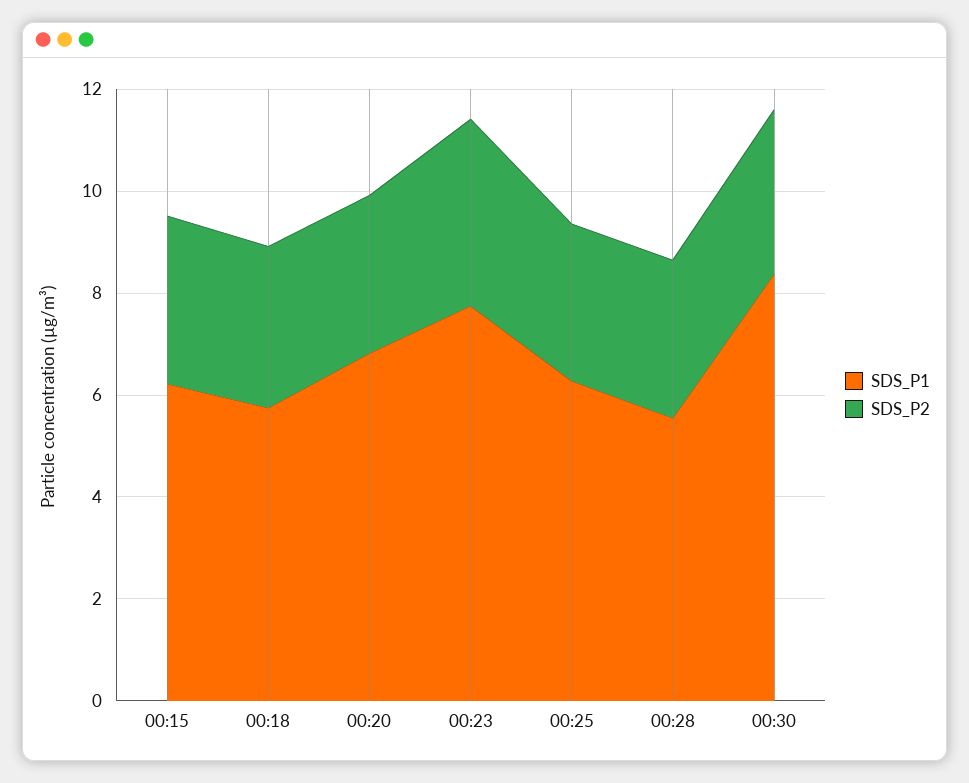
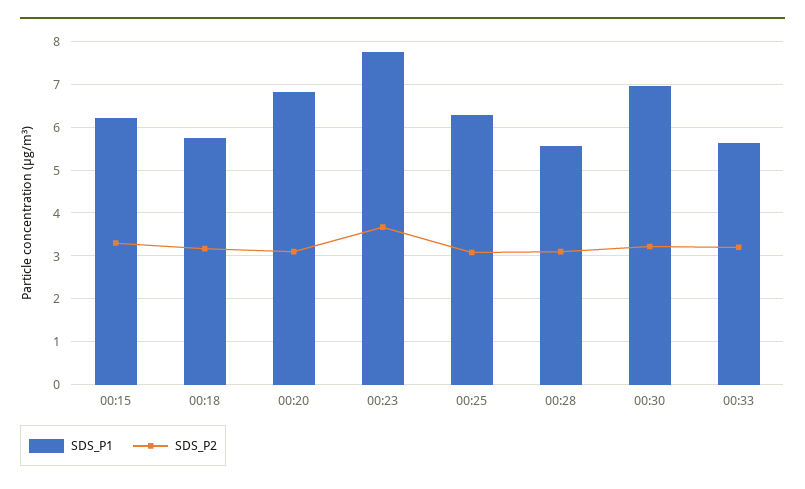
SDS_P1, 00:30: 8.5 -> 7
SDS_P1, 00:33: none -> 5.6
SDS_P2, 00:33: none -> 3.2

